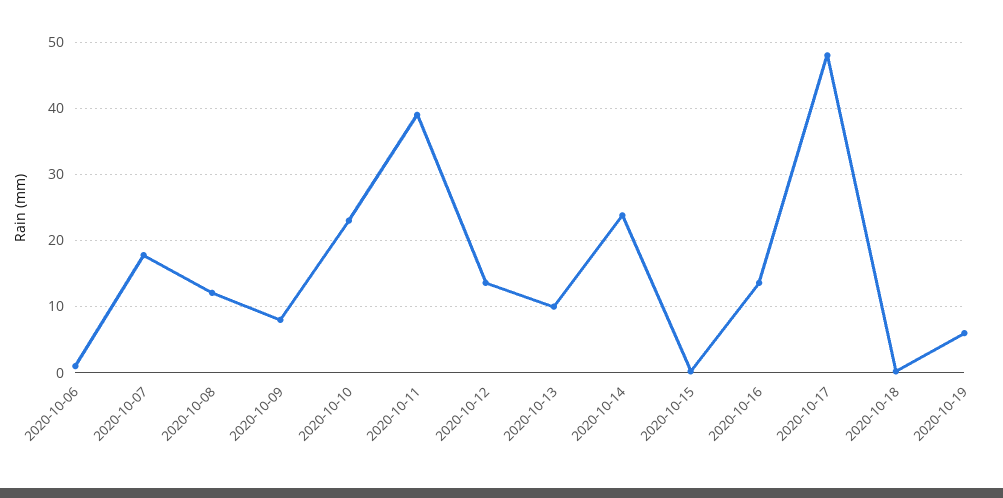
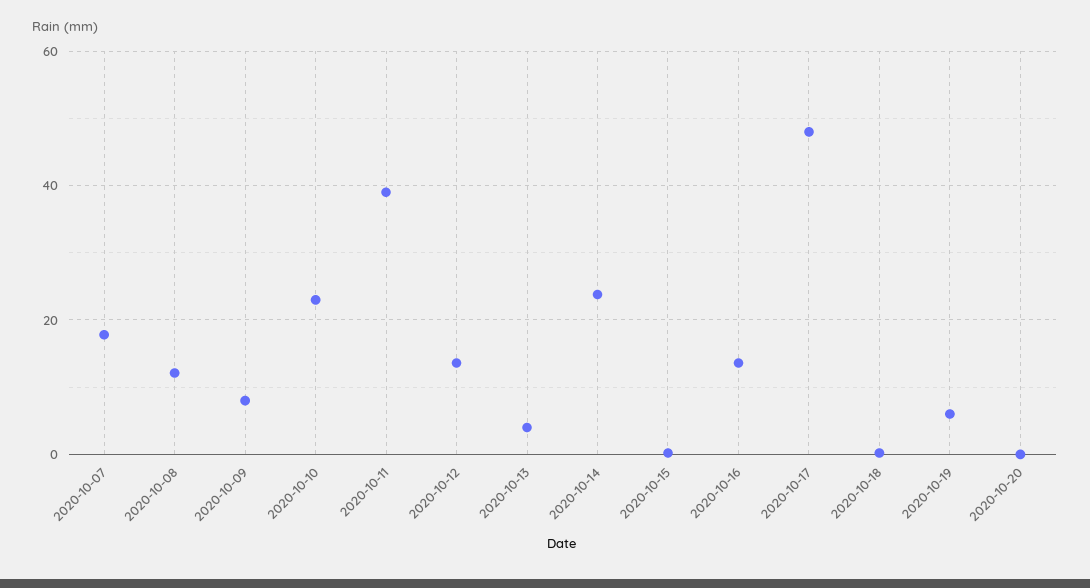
2020-10-06: 1 -> none
2020-10-13: 10 -> 4
2020-10-20: none -> 0

